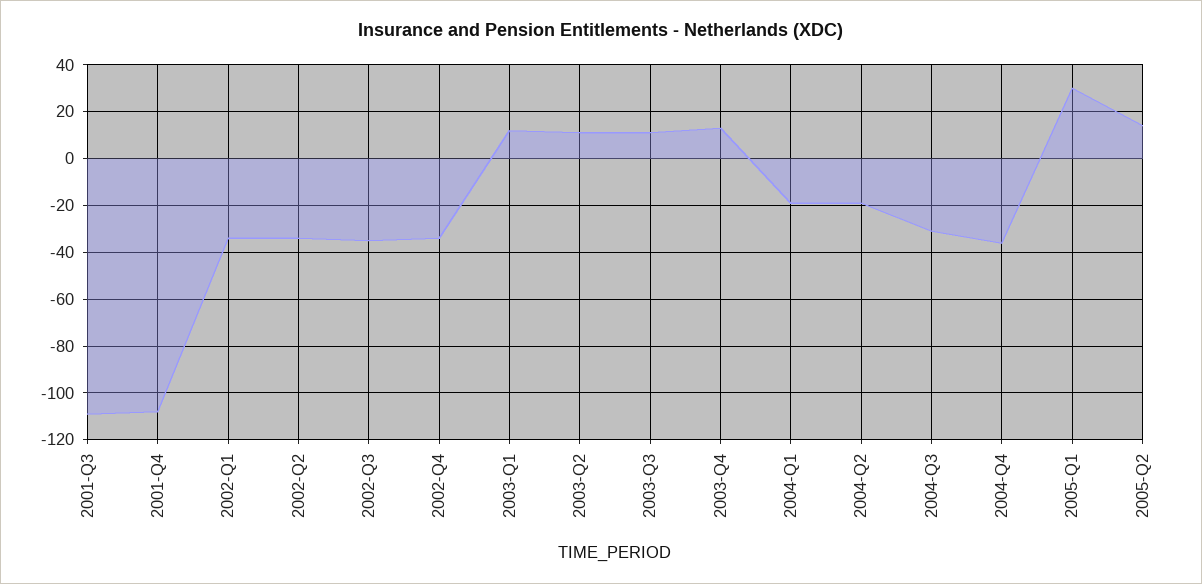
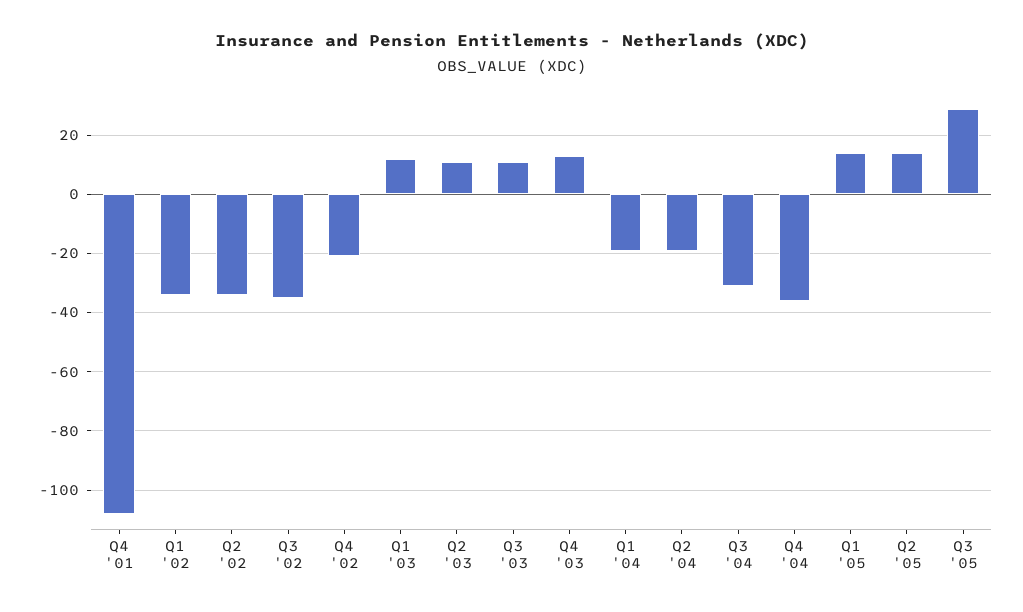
2001-Q3: -110 -> none
2002-Q4: -35 -> -20
2005-Q1: 30 -> 15
Q3 '05: none -> 30

